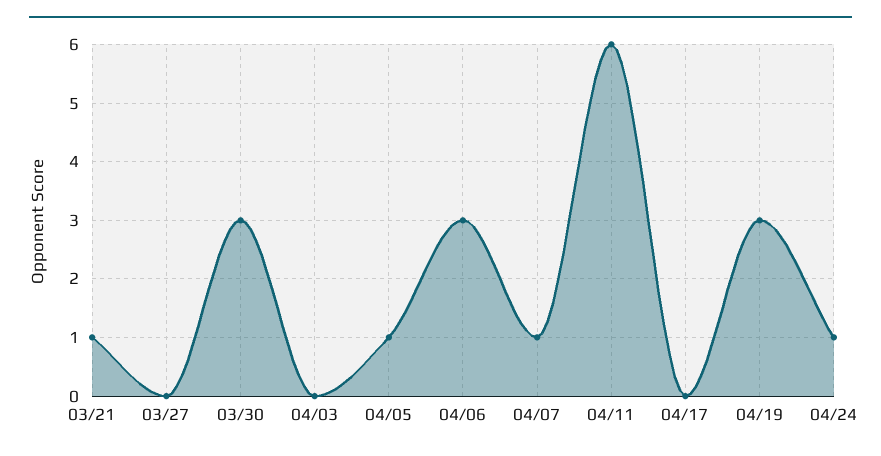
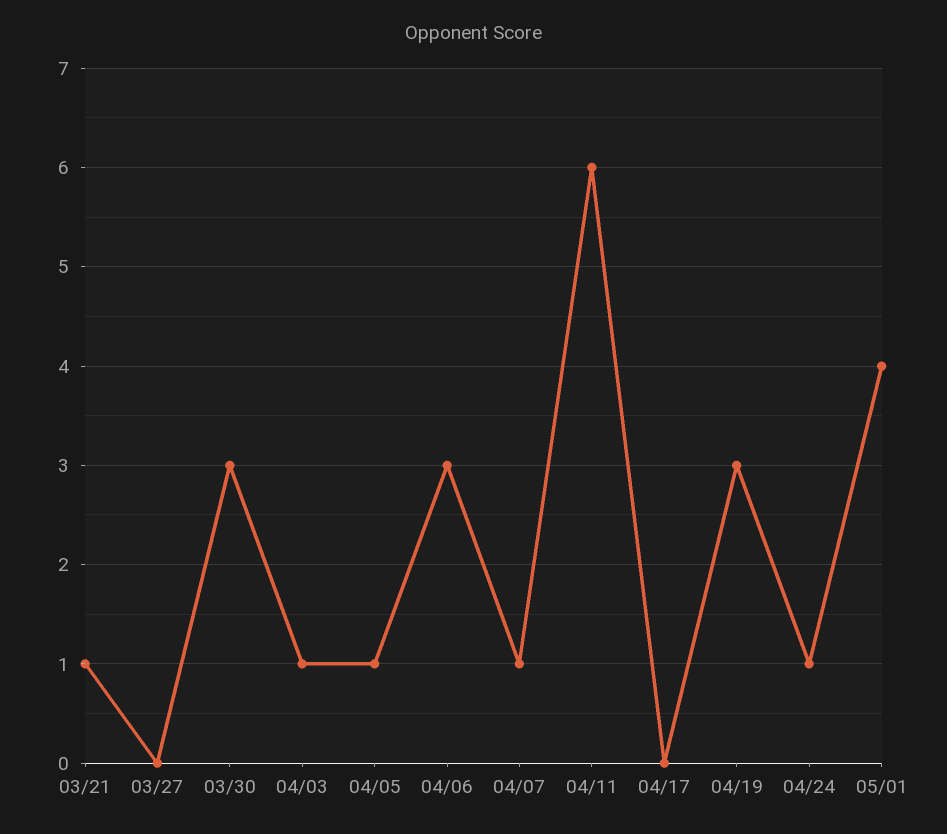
04/03: 0 -> 1
05/01: none -> 4

